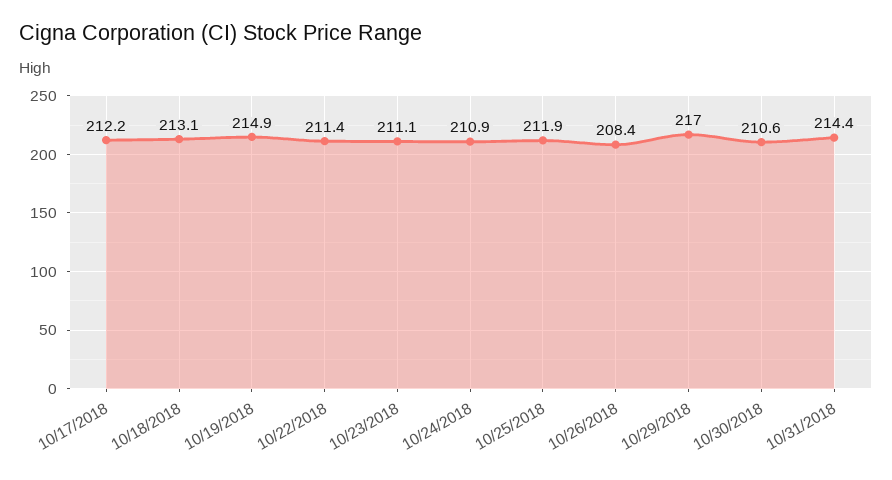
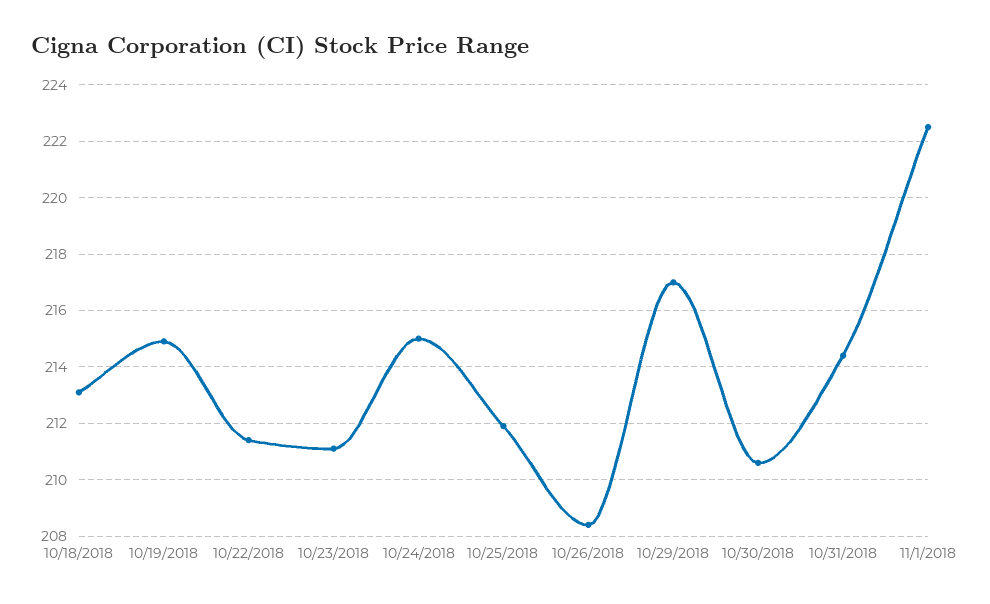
10/17/2018: 212.2 -> none
10/24/2018: 210.9 -> 215
11/1/2018: none -> 222.5

